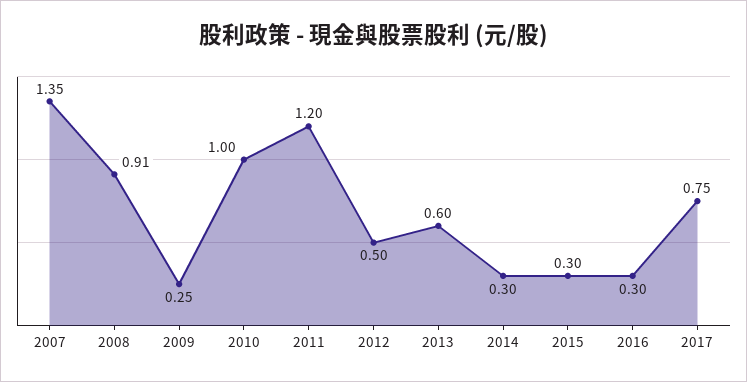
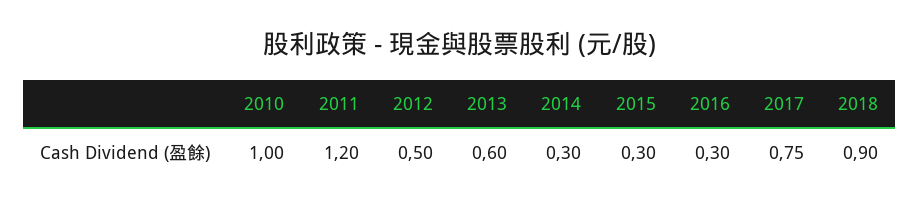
2007: 1.35 -> none
2008: 0.91 -> none
2009: 0.25 -> none
2018: none -> 0.9

